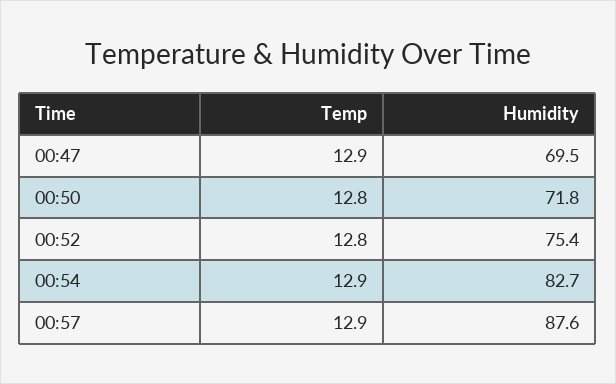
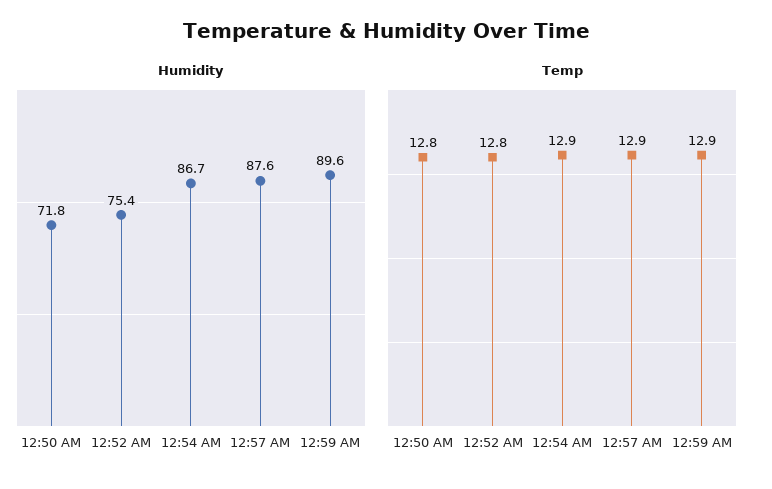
Temp, 00:47: 12.9 -> none
Humidity, 00:47: 69.5 -> none
Humidity, 00:54: 82.7 -> 86.7
Humidity, 12:59 AM: none -> 89.6
Temp, 12:59 AM: none -> 12.9

